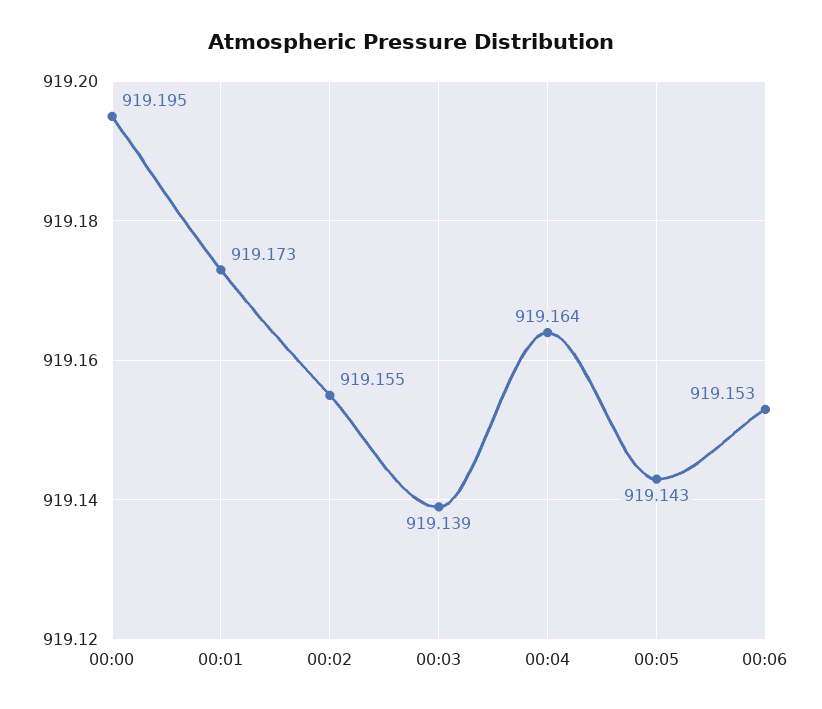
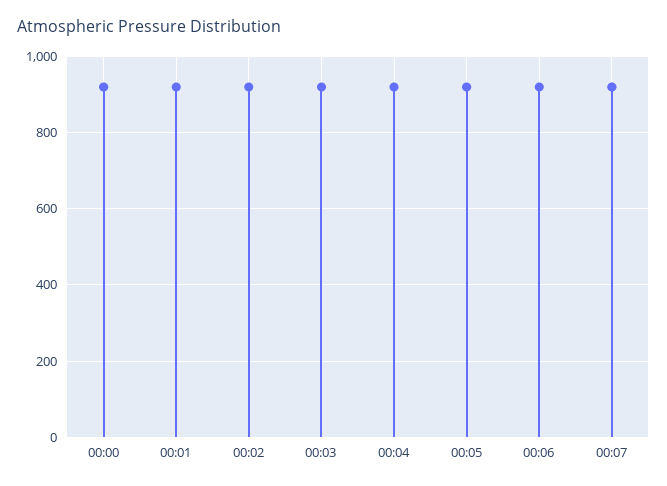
00:07: none -> 920

